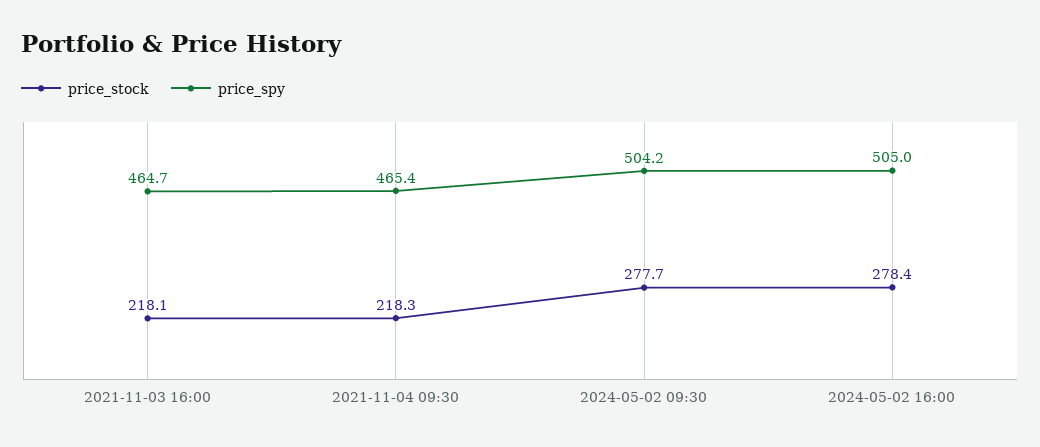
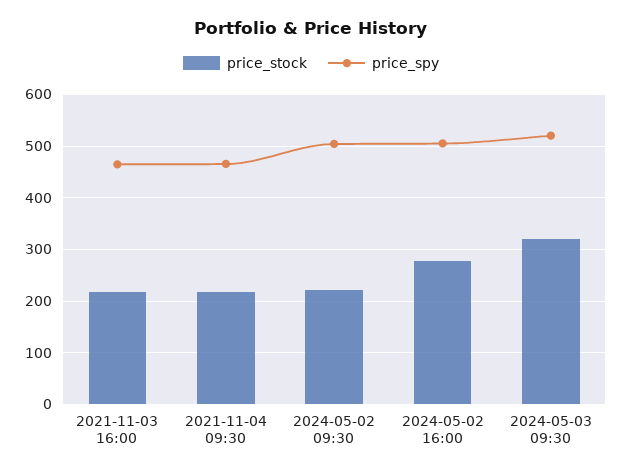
price_stock, 2024-05-02 09:30: 277.7 -> 220
price_stock, 2024-05-03 09:30: none -> 320
price_spy, 2024-05-03 09:30: none -> 520

